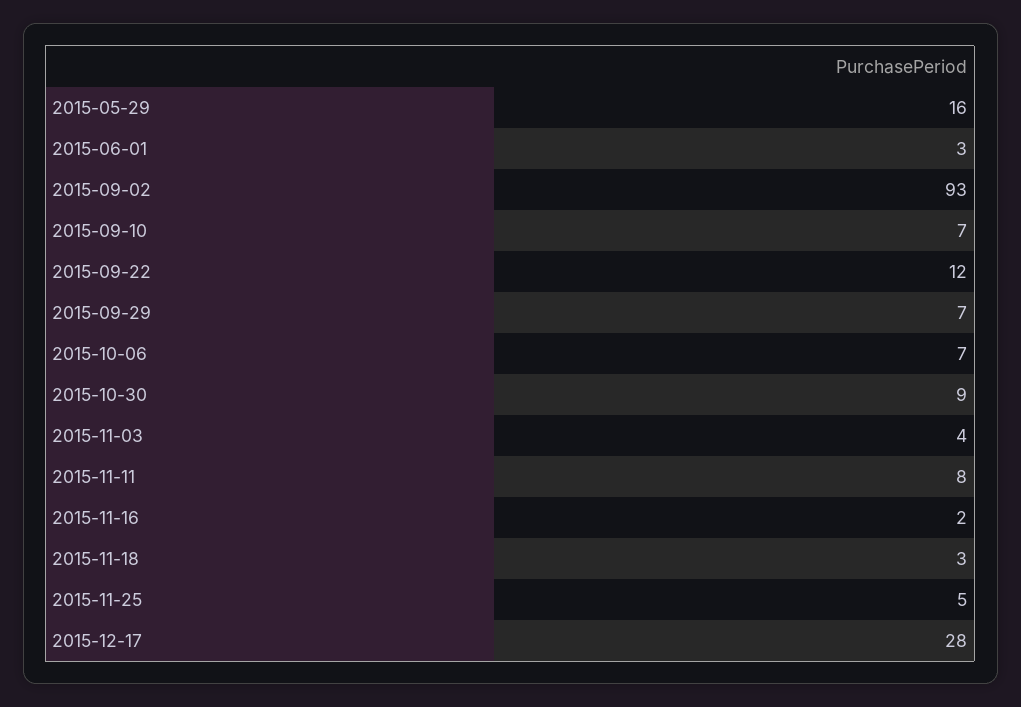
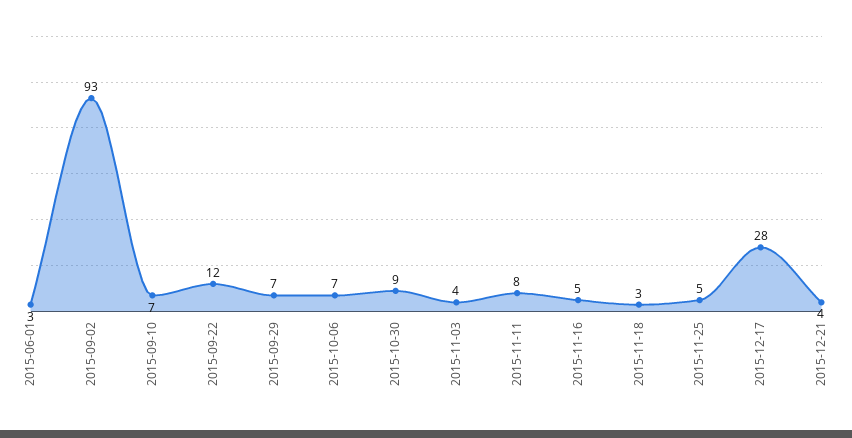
2015-05-29: 16 -> none
2015-11-16: 2 -> 5
2015-12-21: none -> 4

